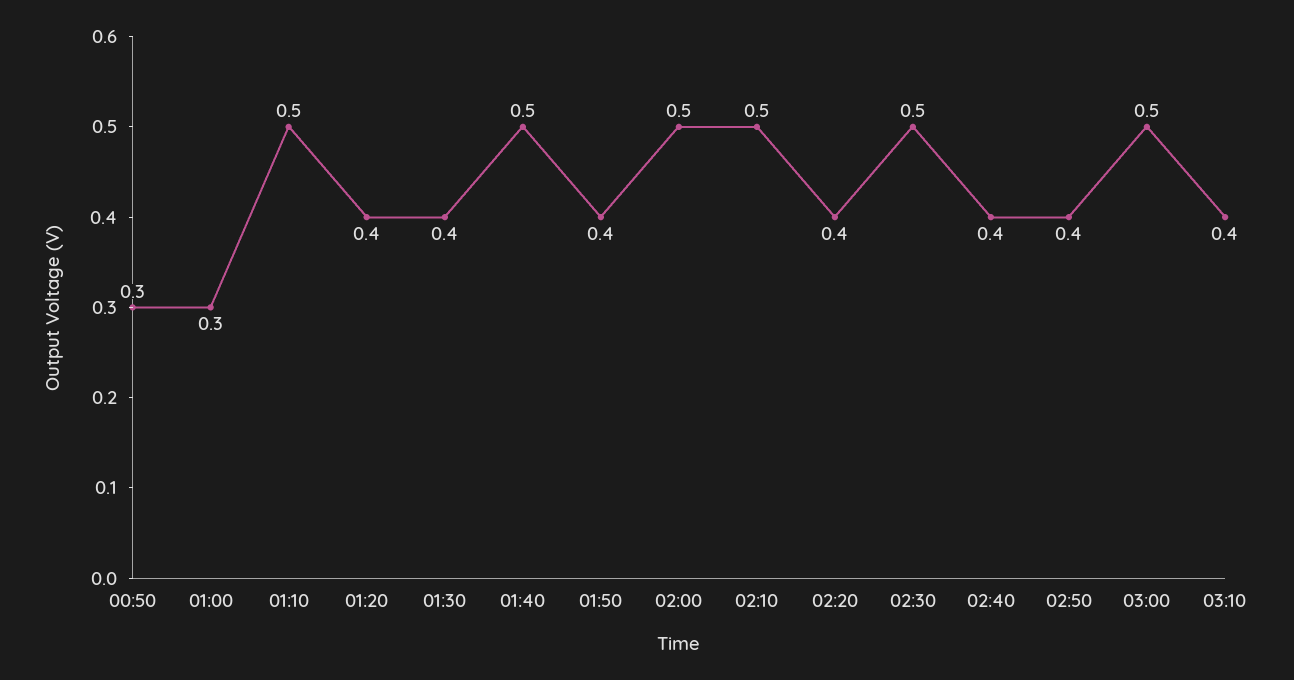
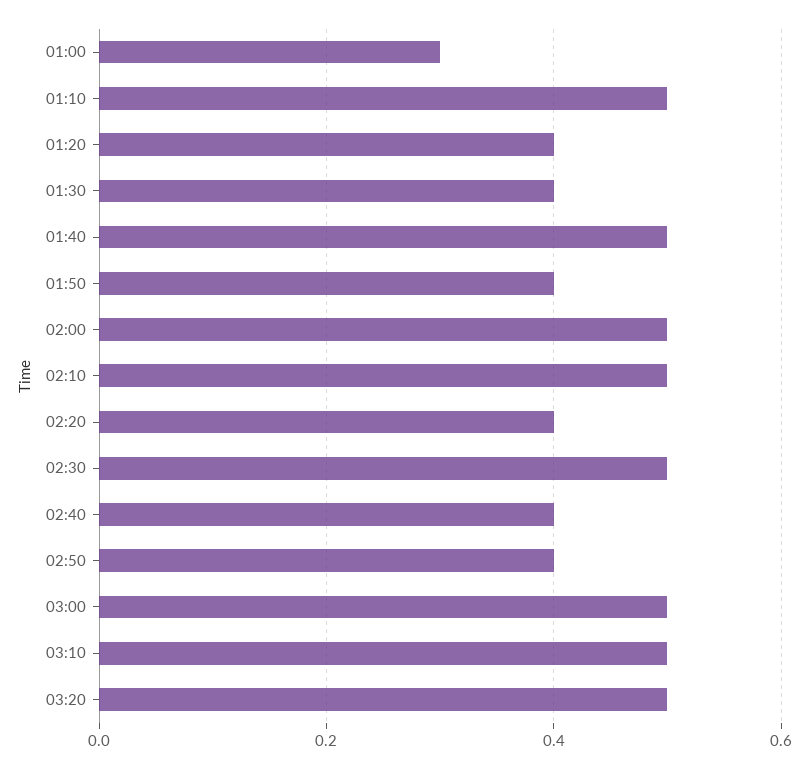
00:50: 0.3 -> none
03:10: 0.4 -> 0.5
03:20: none -> 0.5

